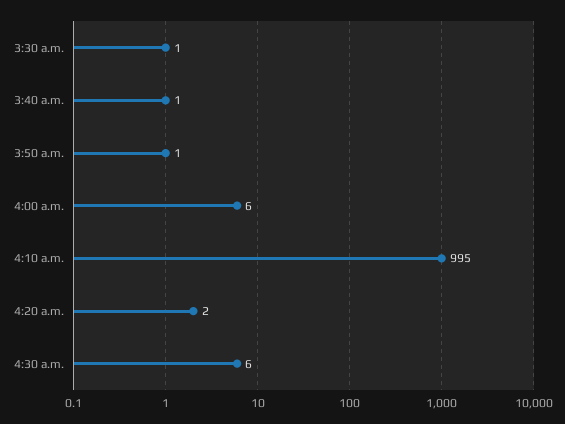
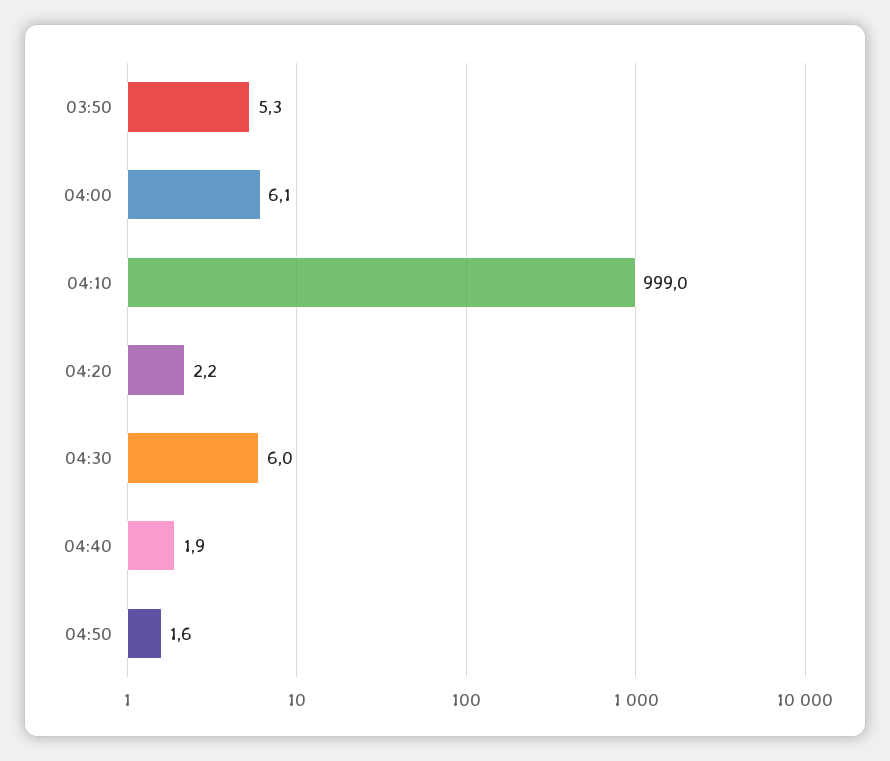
3:30 a.m.: 1 -> none
3:40 a.m.: 1 -> none
3:50 a.m.: 1 -> 5.3
4:10 a.m.: 995 -> 999
04:40: none -> 1.9
04:50: none -> 1.6

